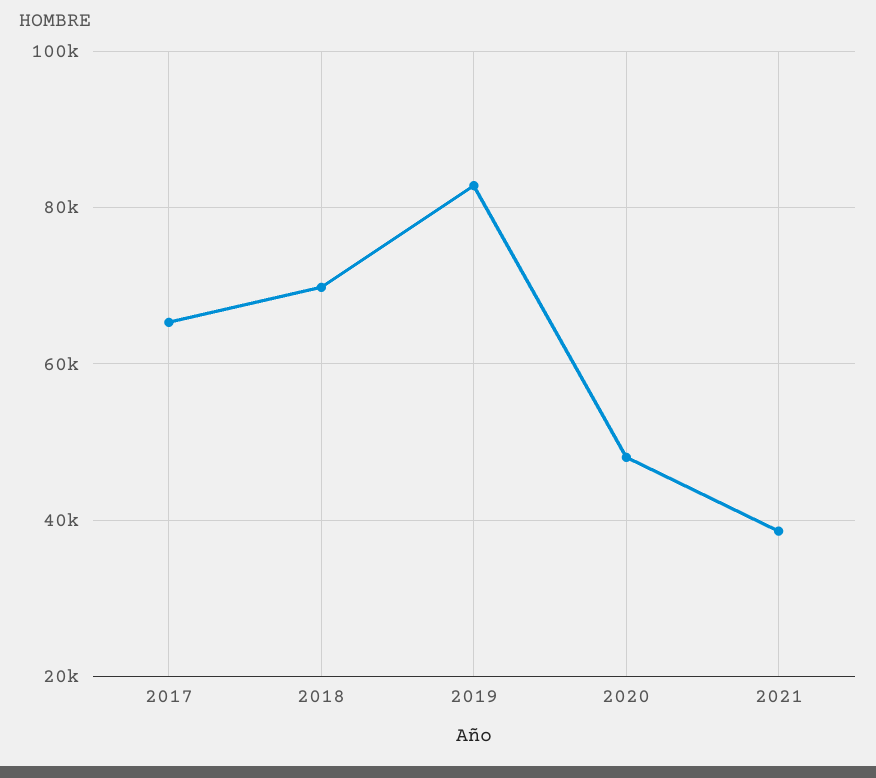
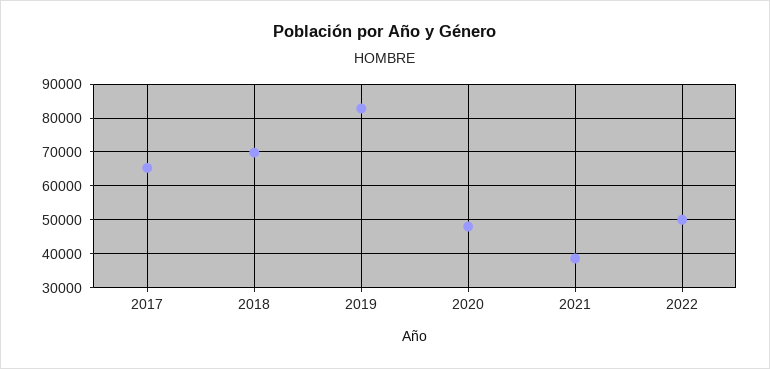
2022: none -> 50000

